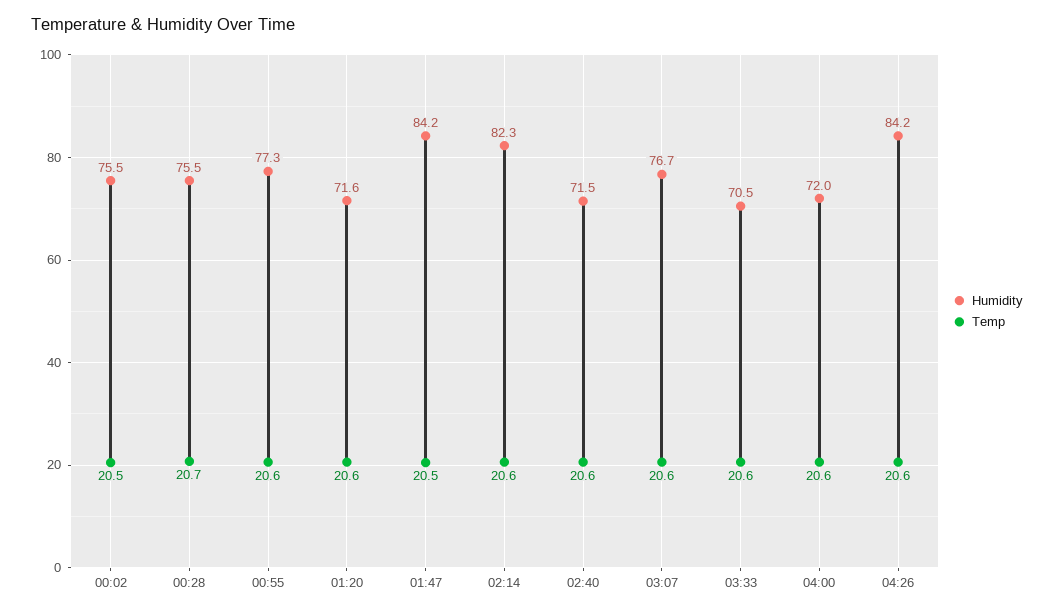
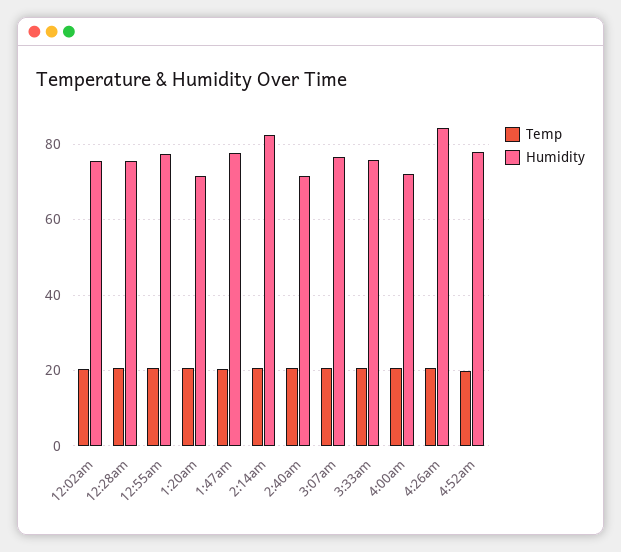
Humidity, 01:47: 84.2 -> 78
Humidity, 03:33: 70.5 -> 76
Temp, 4:52am: none -> 20
Humidity, 4:52am: none -> 78

